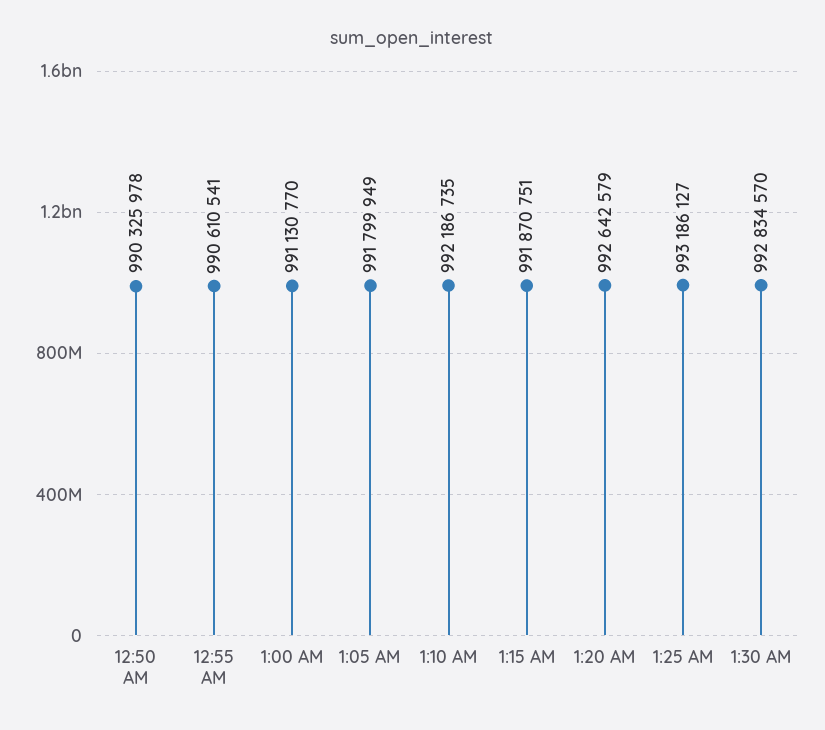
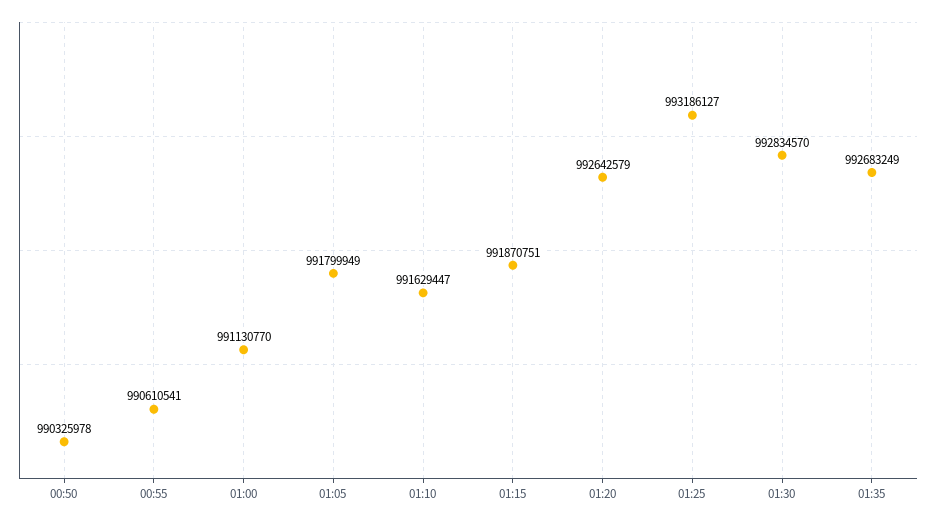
1:10 AM: 992186735 -> 991629447
01:35: none -> 992683249

